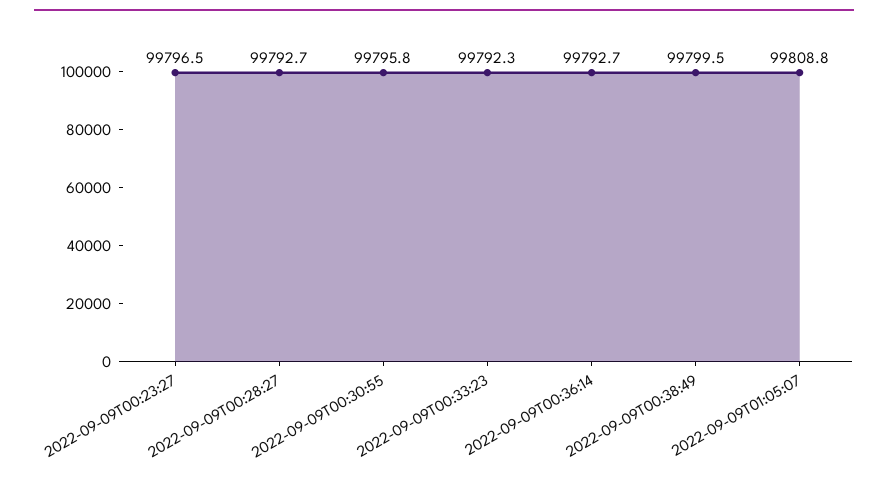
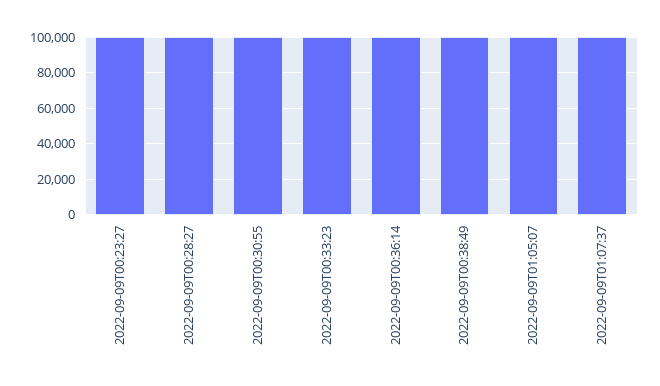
2022-09-09T01:07:37: none -> 100000

